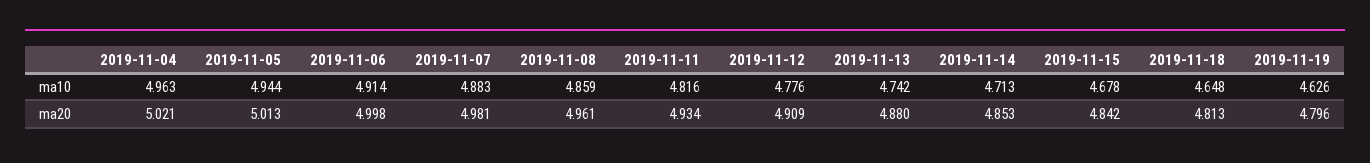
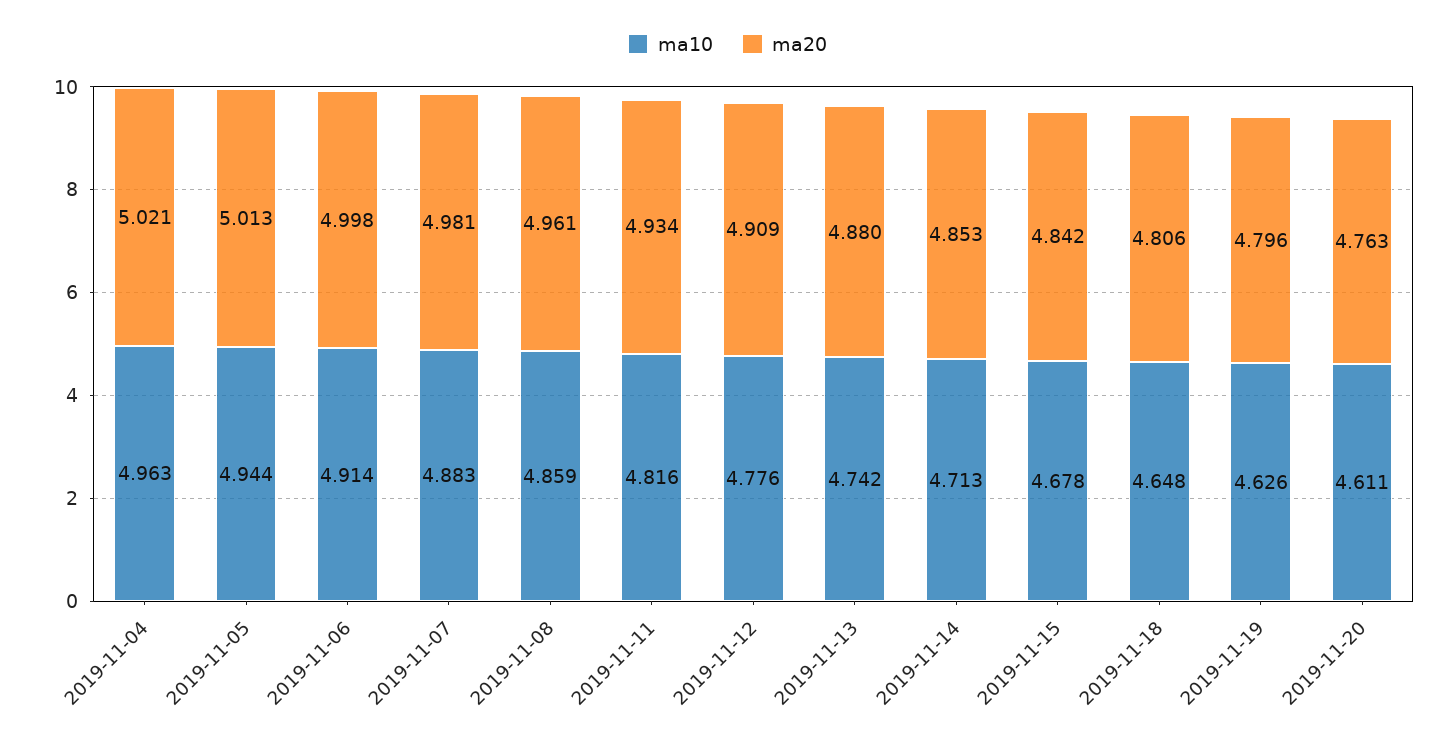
ma20, 2019-11-18: 4.813 -> 4.806
ma10, 2019-11-20: none -> 4.611
ma20, 2019-11-20: none -> 4.763

